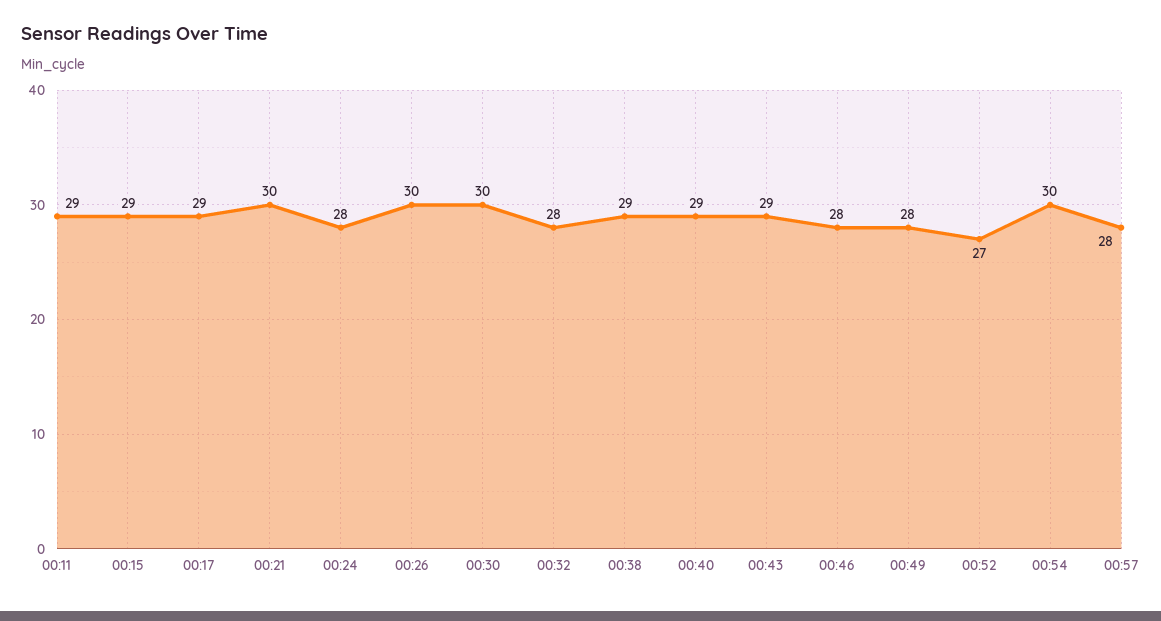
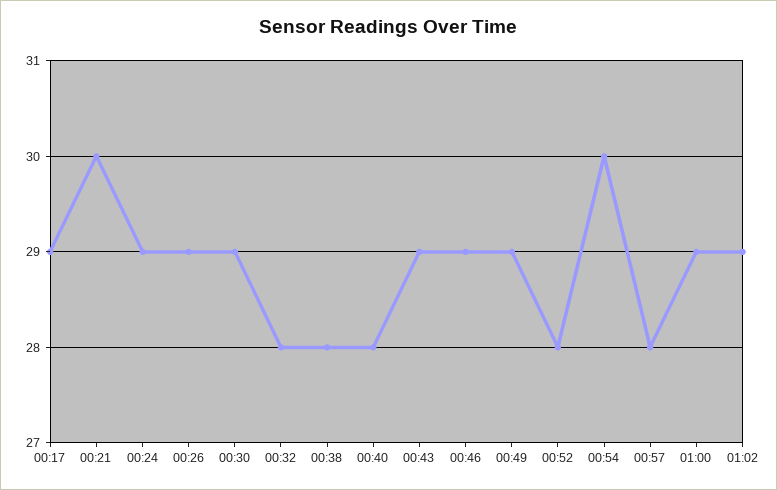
00:11: 29 -> none
00:15: 29 -> none
00:24: 28 -> 29
00:26: 30 -> 29
00:30: 30 -> 29
00:38: 29 -> 28
00:40: 29 -> 28
00:46: 28 -> 29
00:49: 28 -> 29
00:52: 27 -> 28
01:00: none -> 29
01:02: none -> 29

